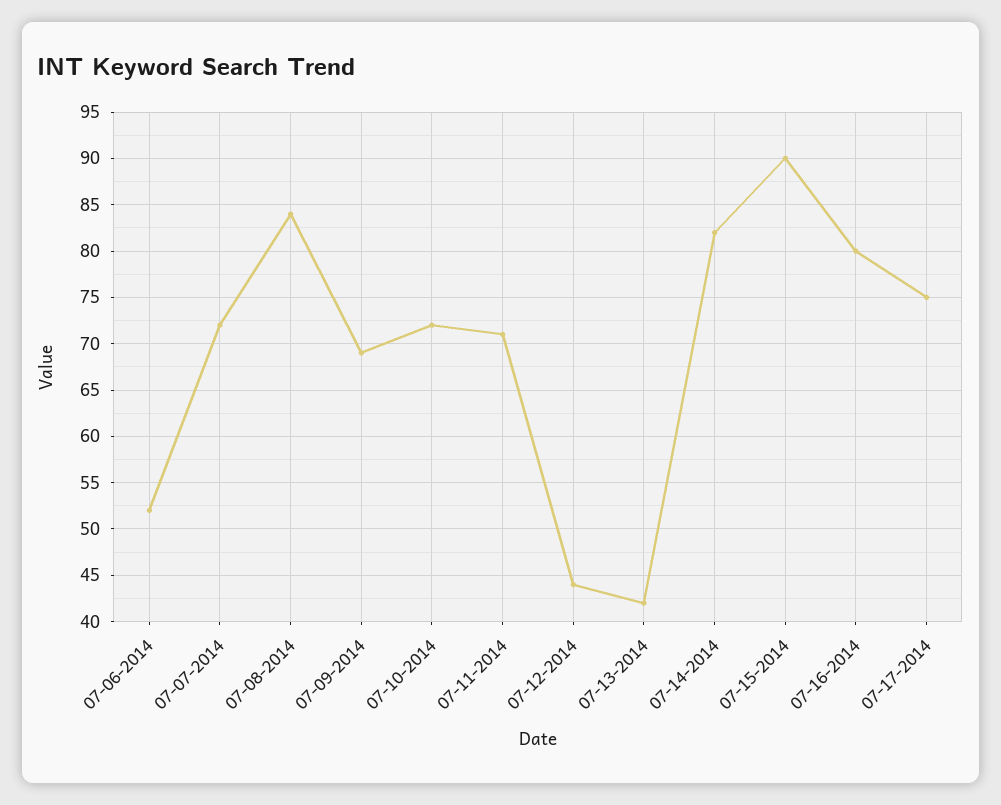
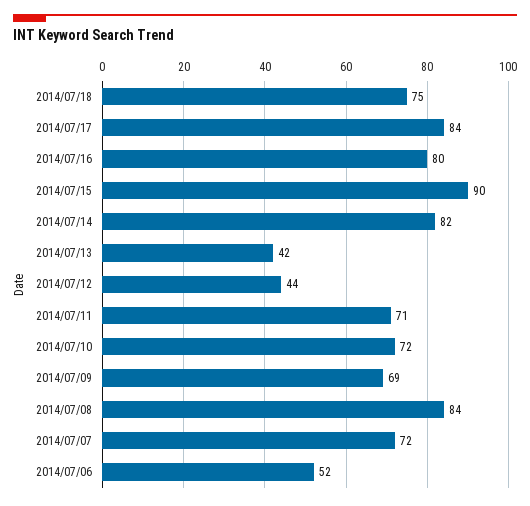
07-17-2014: 75 -> 84
2014/07/18: none -> 75

